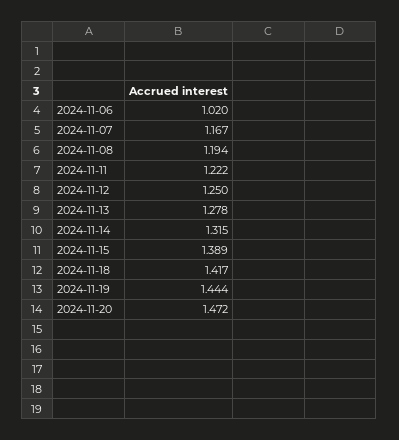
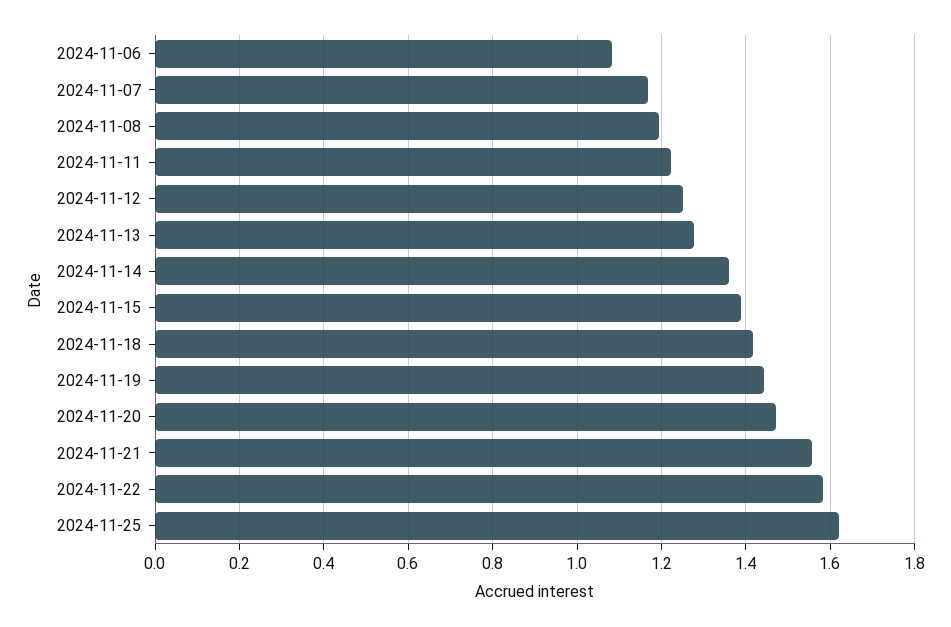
2024-11-06: 1.02 -> 1.08
2024-11-14: 1.315 -> 1.36
2024-11-21: none -> 1.56
2024-11-22: none -> 1.58
2024-11-25: none -> 1.62

